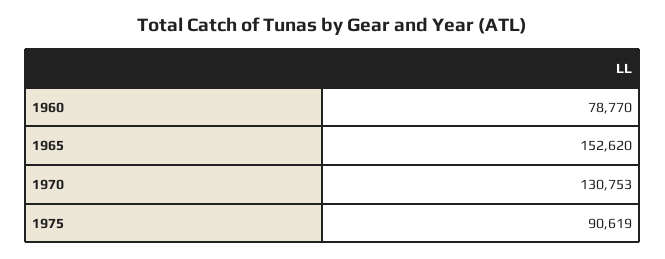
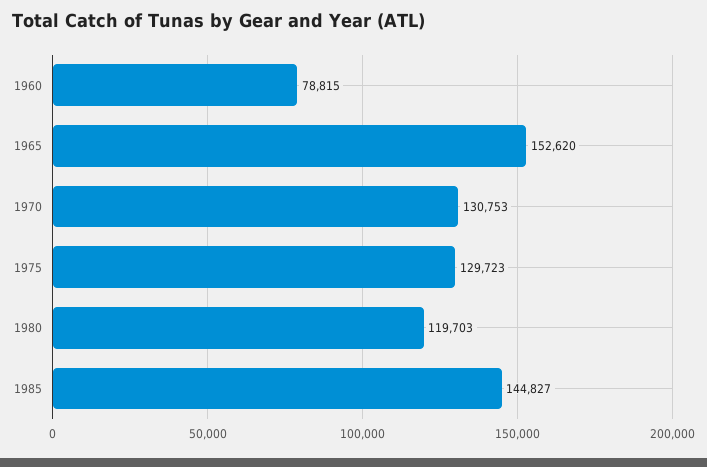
1960: 78770 -> 78815
1975: 90619 -> 129723
1980: none -> 119703
1985: none -> 144827

